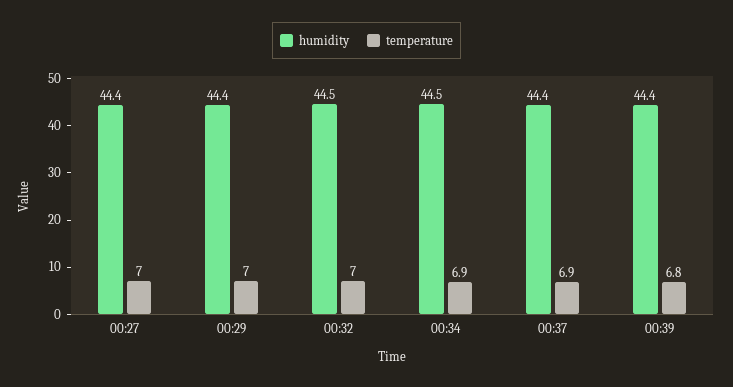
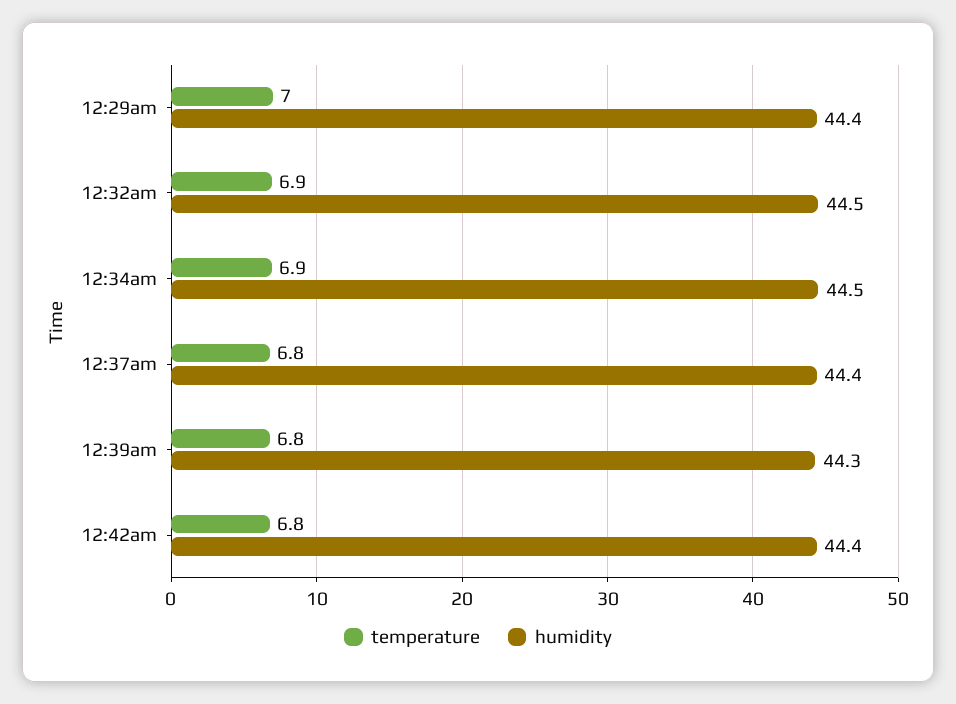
humidity, 00:27: 44.4 -> none
temperature, 00:27: 7 -> none
temperature, 00:32: 7 -> 6.9
temperature, 00:37: 6.9 -> 6.8
humidity, 00:39: 44.4 -> 44.3
temperature, 12:42am: none -> 6.8
humidity, 12:42am: none -> 44.4

